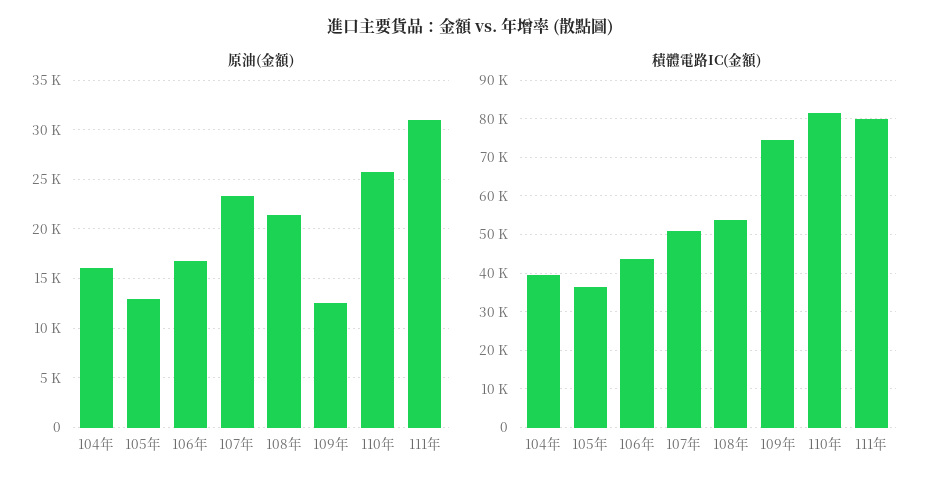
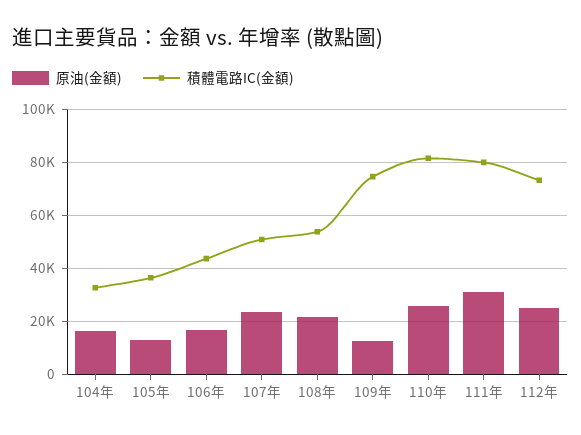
積體電路IC(金額), 104年: 40000 -> 32500
原油(金額), 112年: none -> 25000
積體電路IC(金額), 112年: none -> 72500

